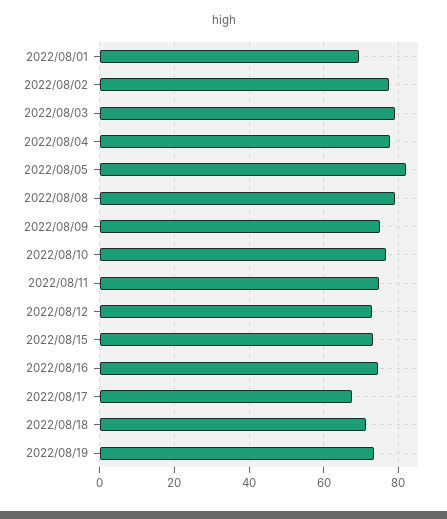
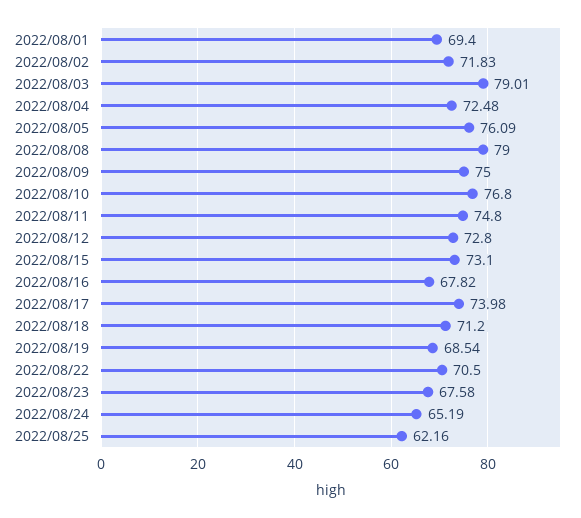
2022/08/02: 78 -> 71.83
2022/08/04: 78 -> 72.48
2022/08/05: 82 -> 76.09
2022/08/16: 74 -> 67.82
2022/08/17: 68 -> 73.98
2022/08/19: 74 -> 68.54
2022/08/22: none -> 70.5
2022/08/23: none -> 67.58
2022/08/24: none -> 65.19
2022/08/25: none -> 62.16

